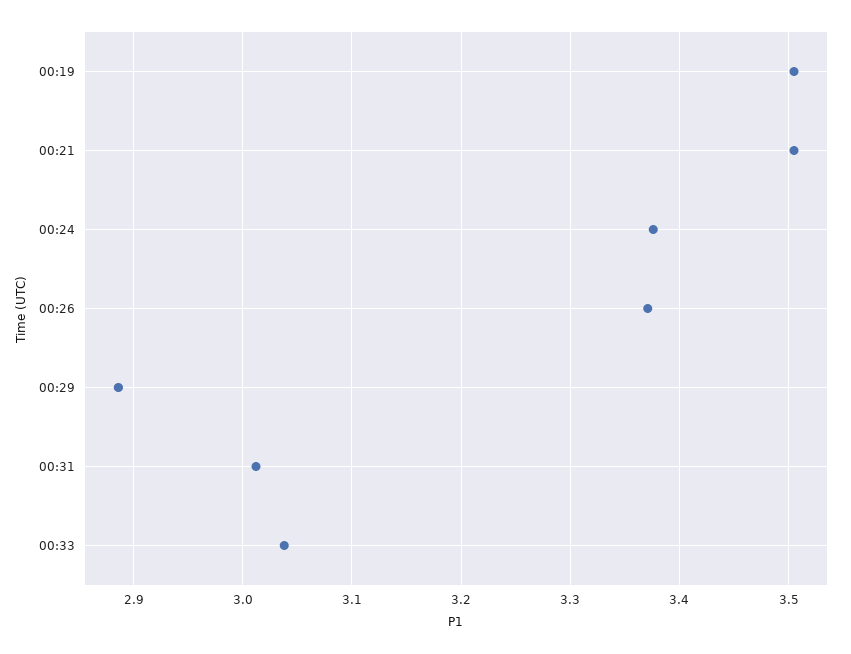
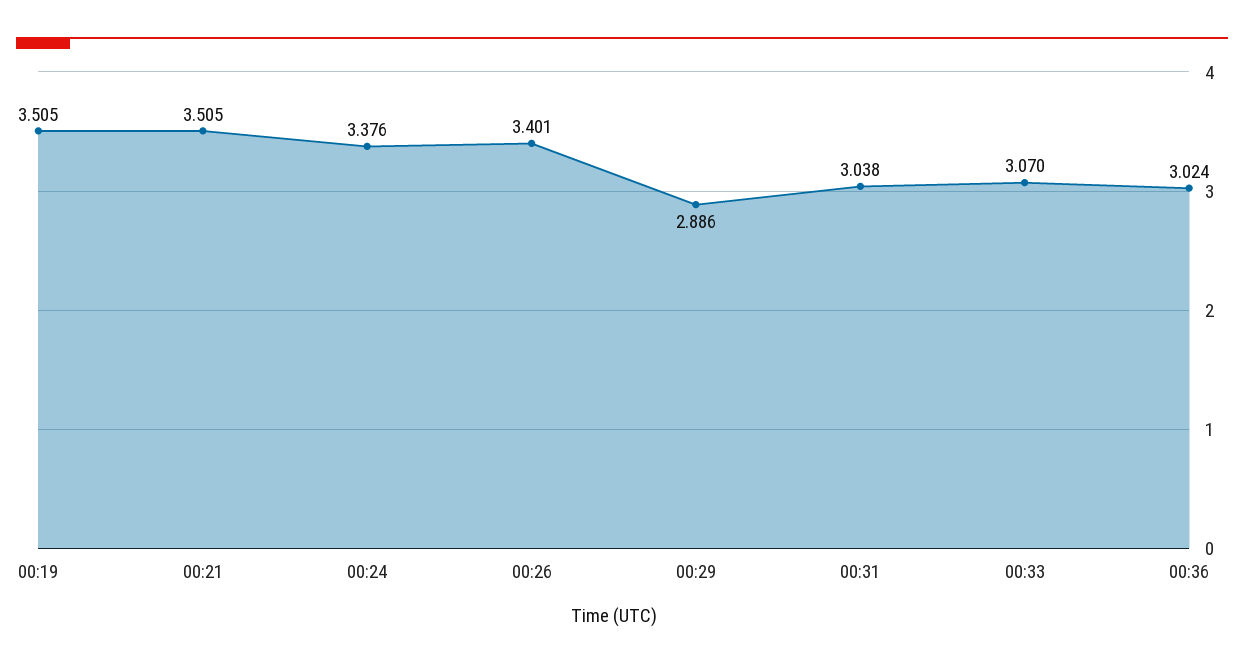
00:26: 3.37 -> 3.401
00:31: 3.01 -> 3.038
00:33: 3.04 -> 3.07
00:36: none -> 3.024

